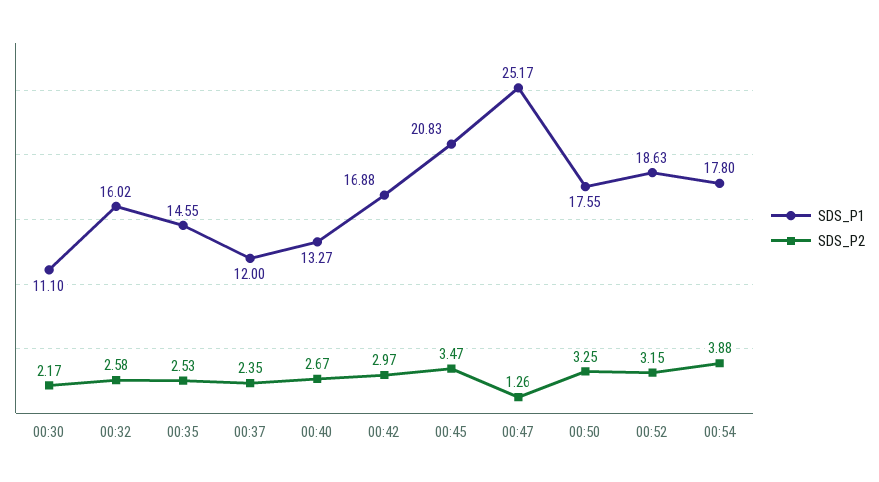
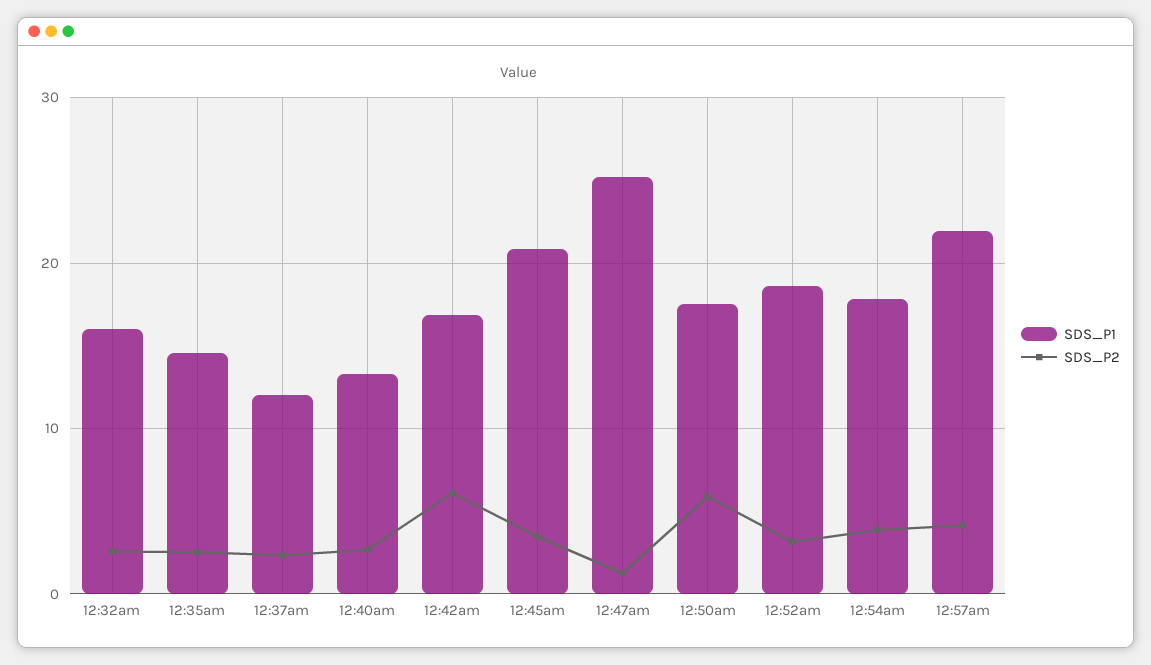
SDS_P1, 00:30: 11.1 -> none
SDS_P2, 00:30: 2.17 -> none
SDS_P2, 00:42: 2.97 -> 6
SDS_P2, 00:50: 3.25 -> 6
SDS_P1, 12:57am: none -> 22
SDS_P2, 12:57am: none -> 4

